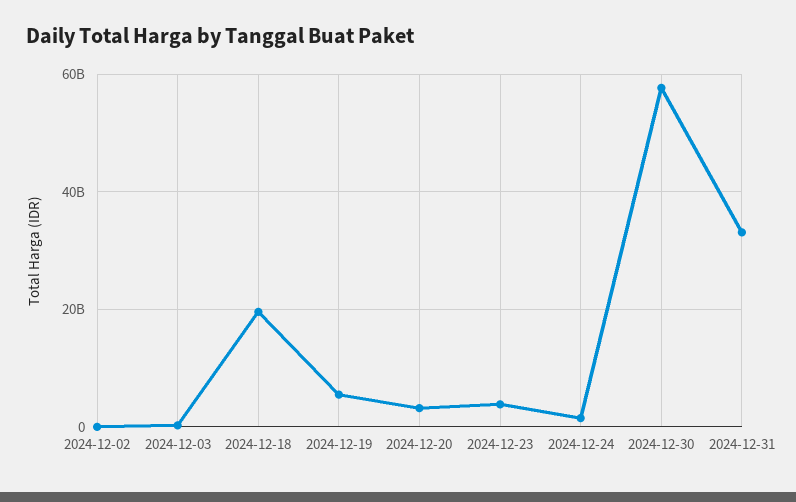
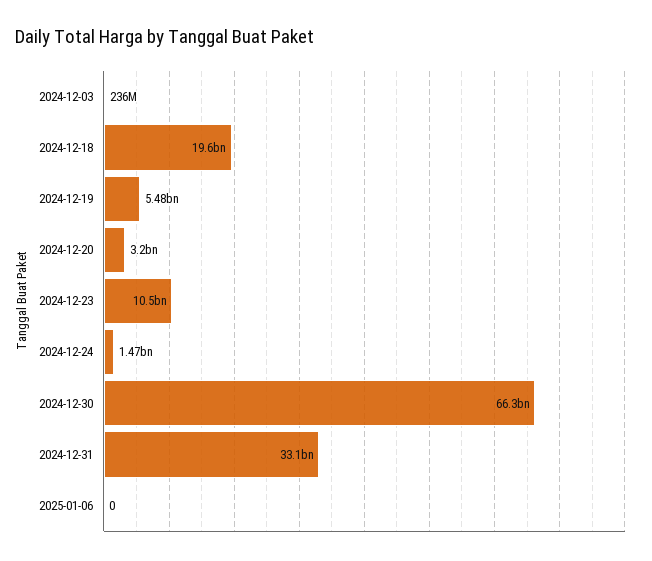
2024-12-02: 0 -> none
2024-12-23: 4000000000 -> 10500000000
2024-12-30: 58000000000 -> 66300000000
2025-01-06: none -> 0

